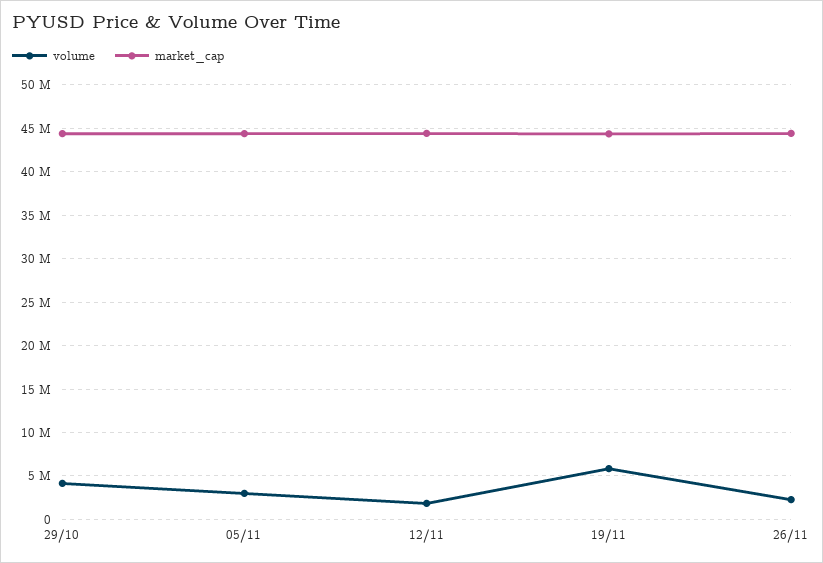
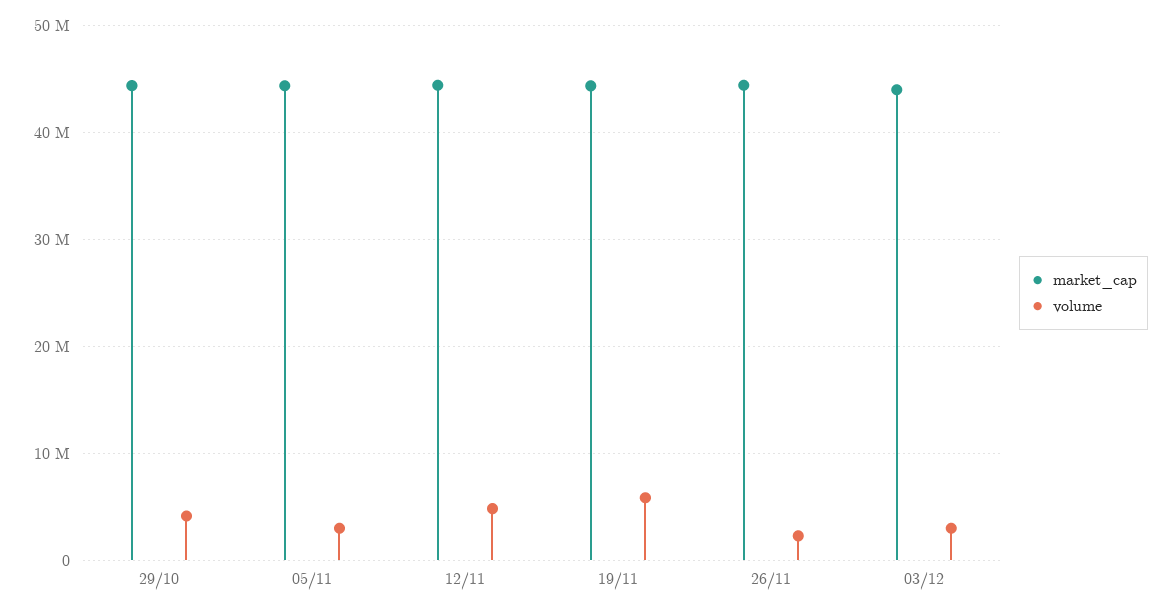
volume, 12/11: 2000000 -> 5000000
market_cap, 03/12: none -> 44000000
volume, 03/12: none -> 3000000

